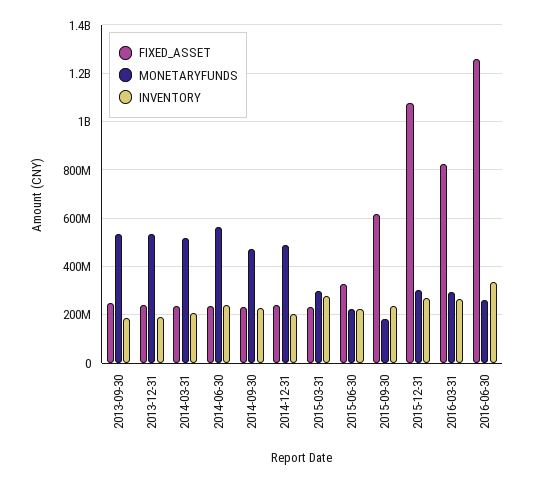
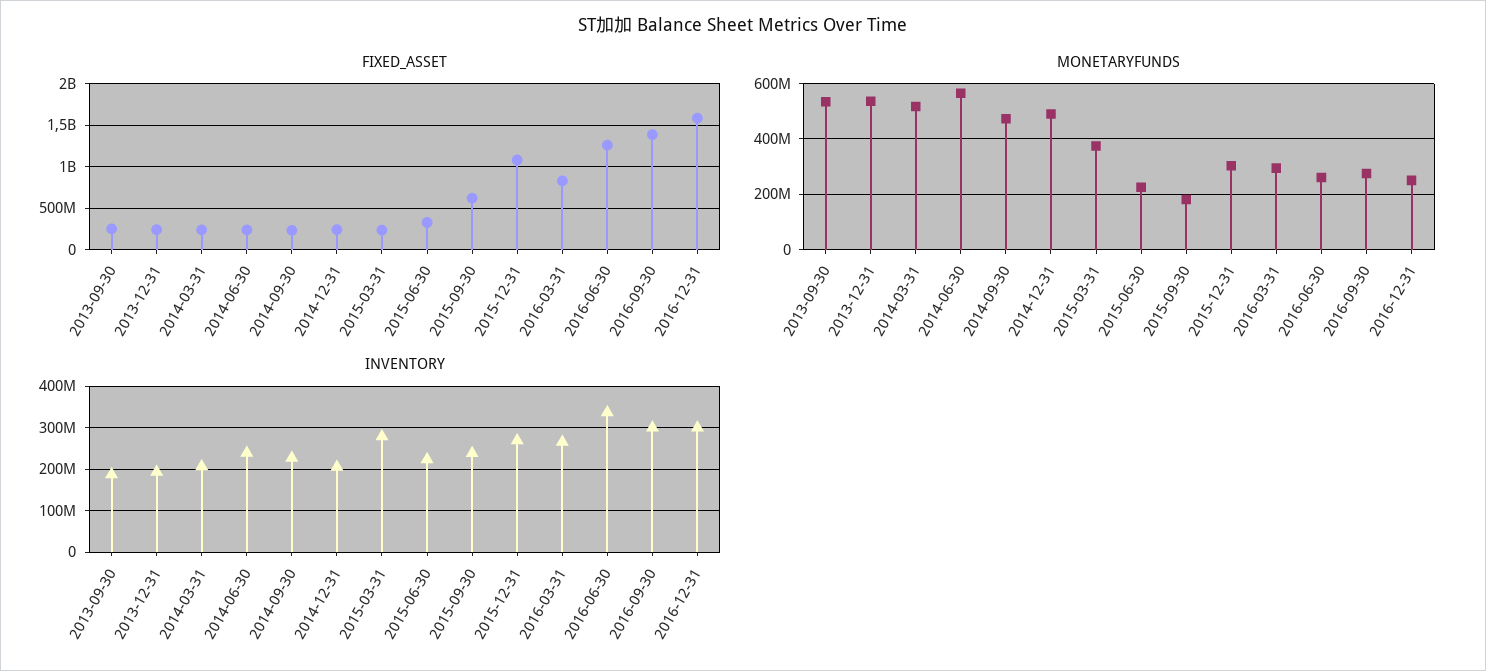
MONETARYFUNDS, 2015-03-31: 300000000 -> 375000000
FIXED_ASSET, 2016-09-30: none -> 1400000000
FIXED_ASSET, 2016-12-31: none -> 1600000000
MONETARYFUNDS, 2016-09-30: none -> 275000000
MONETARYFUNDS, 2016-12-31: none -> 250000000
INVENTORY, 2016-09-30: none -> 300000000
INVENTORY, 2016-12-31: none -> 300000000

